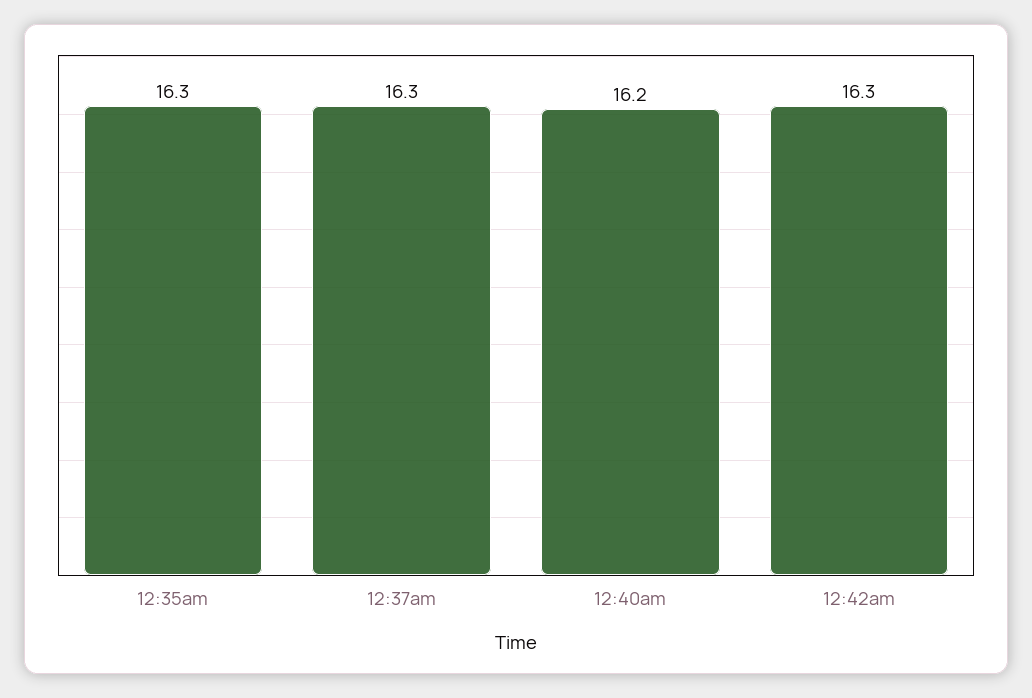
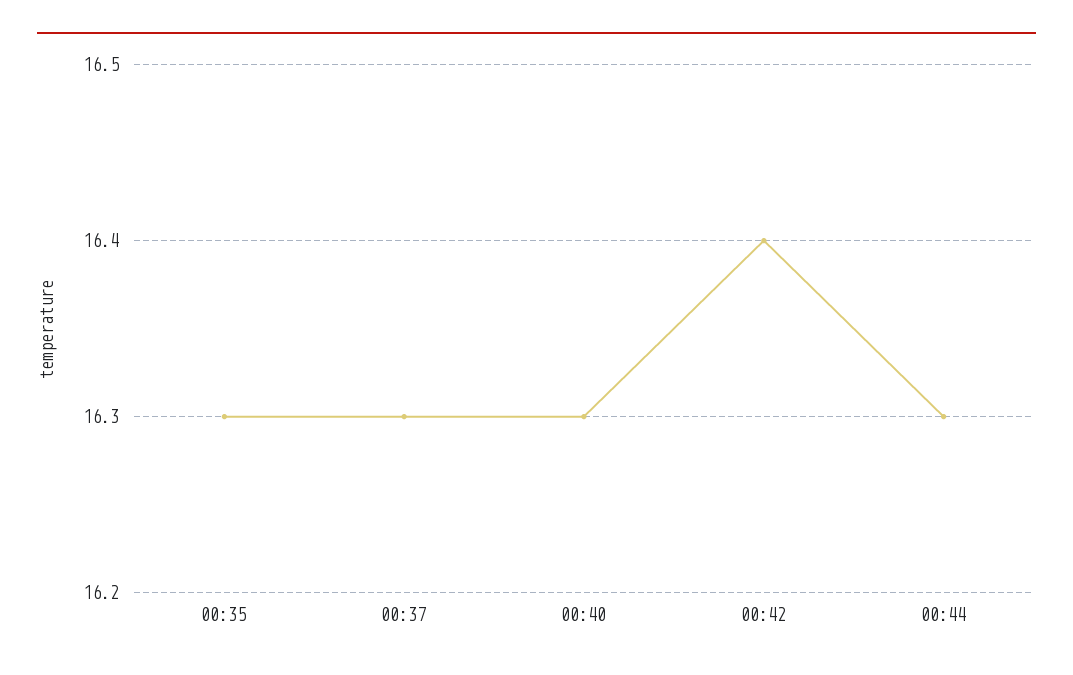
12:40am: 16.2 -> 16.3
12:42am: 16.3 -> 16.4
00:44: none -> 16.3

